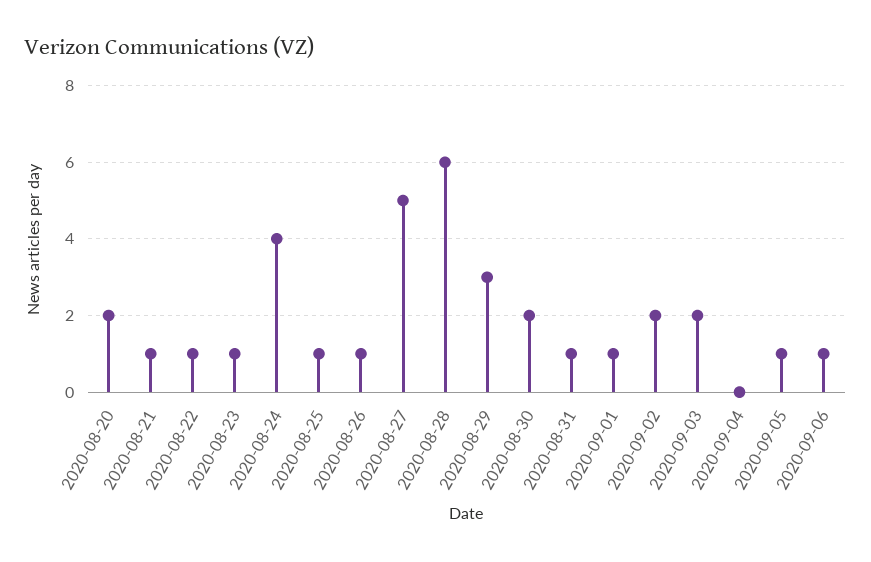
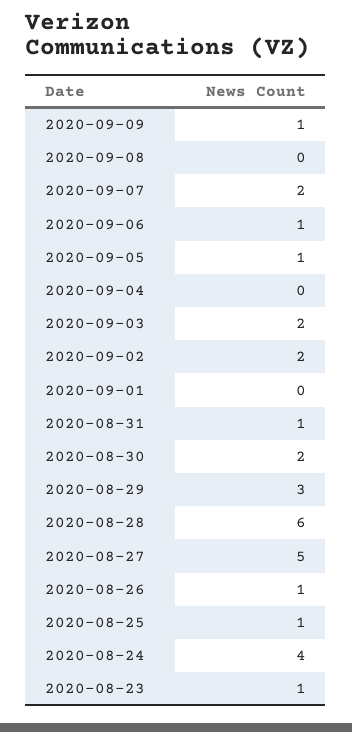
2020-08-20: 2 -> none
2020-08-21: 1 -> none
2020-08-22: 1 -> none
2020-09-01: 1 -> 0
2020-09-09: none -> 1
2020-09-08: none -> 0
2020-09-07: none -> 2

